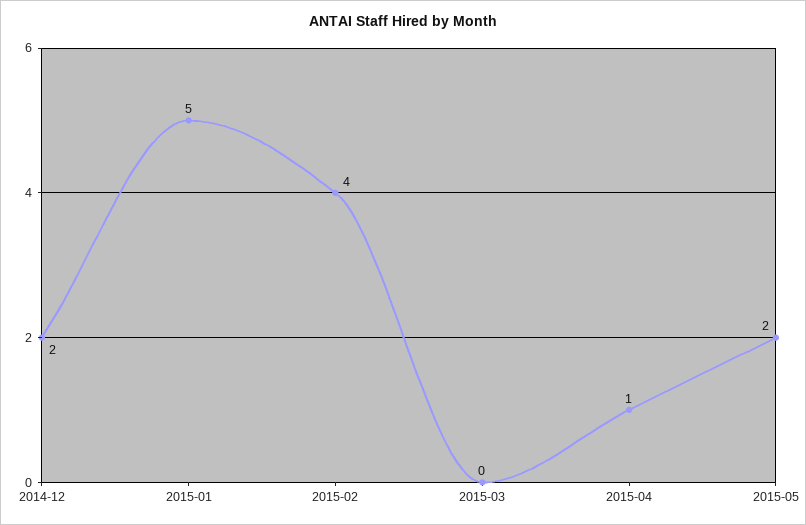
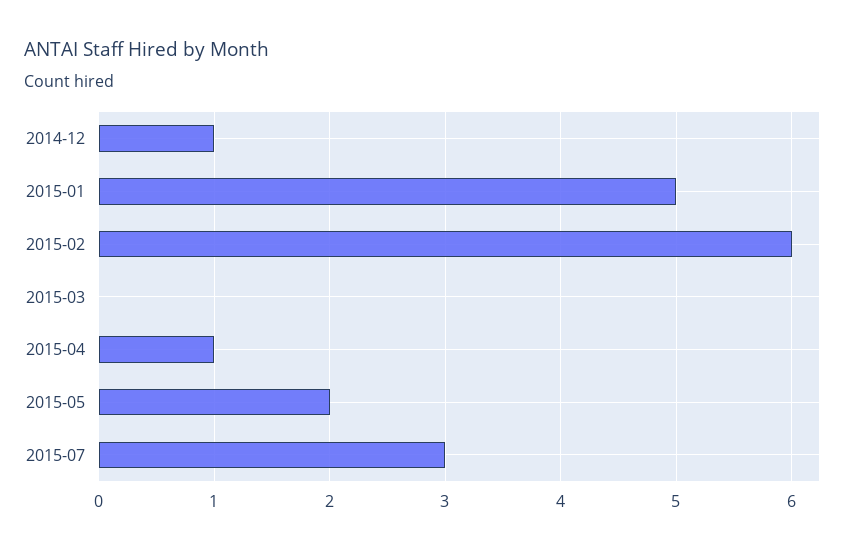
2014-12: 2 -> 1
2015-02: 4 -> 6
2015-07: none -> 3

